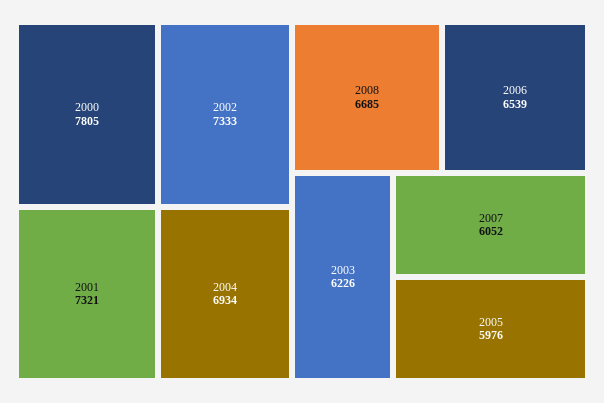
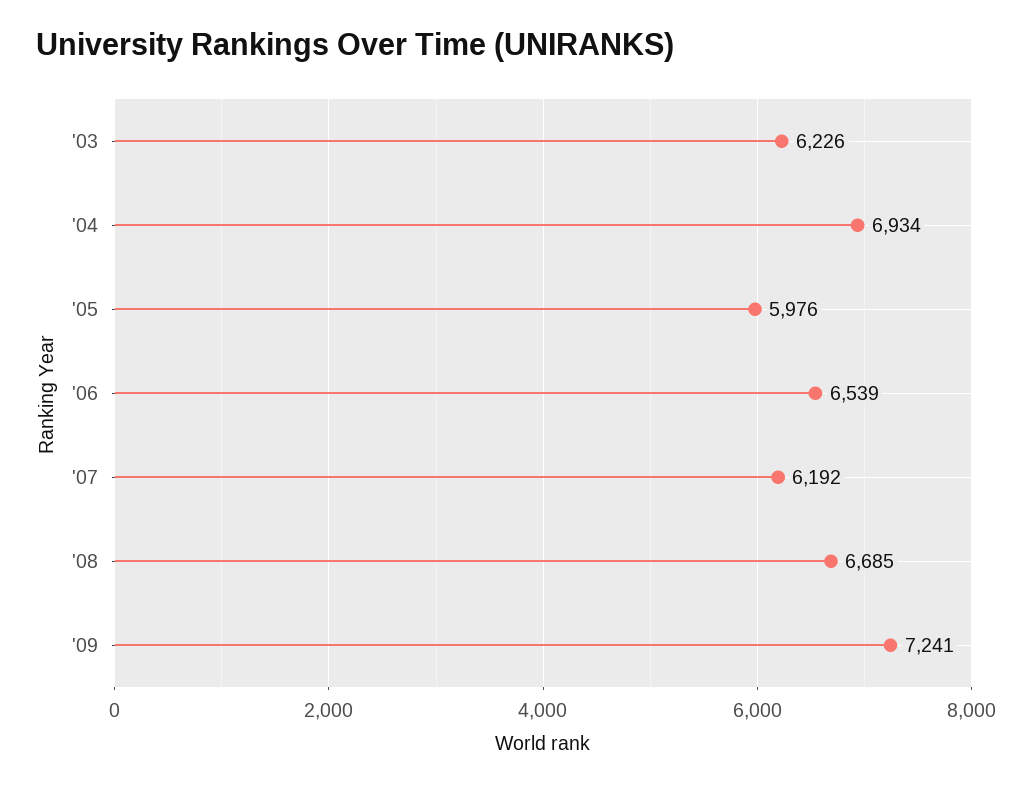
2000: 7805 -> none
2002: 7333 -> none
2001: 7321 -> none
2007: 6052 -> 6192
'09: none -> 7241

